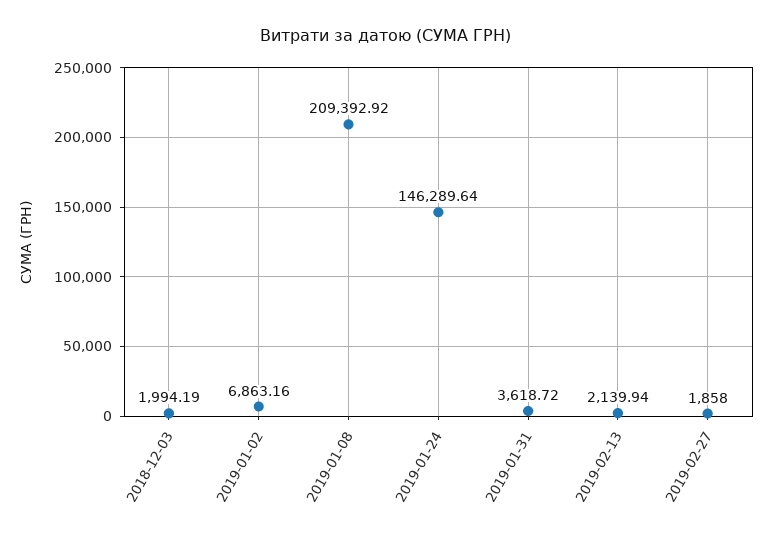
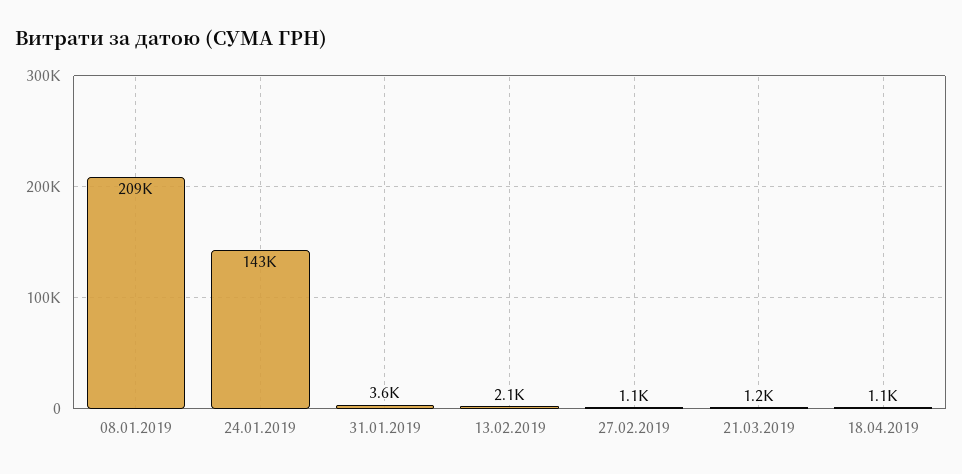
2018-12-03: 1994.19 -> none
2019-01-02: 6863.16 -> none
2019-01-24: 146289.64 -> 143000
2019-02-27: 1858 -> 1100
21.03.2019: none -> 1200
18.04.2019: none -> 1100

